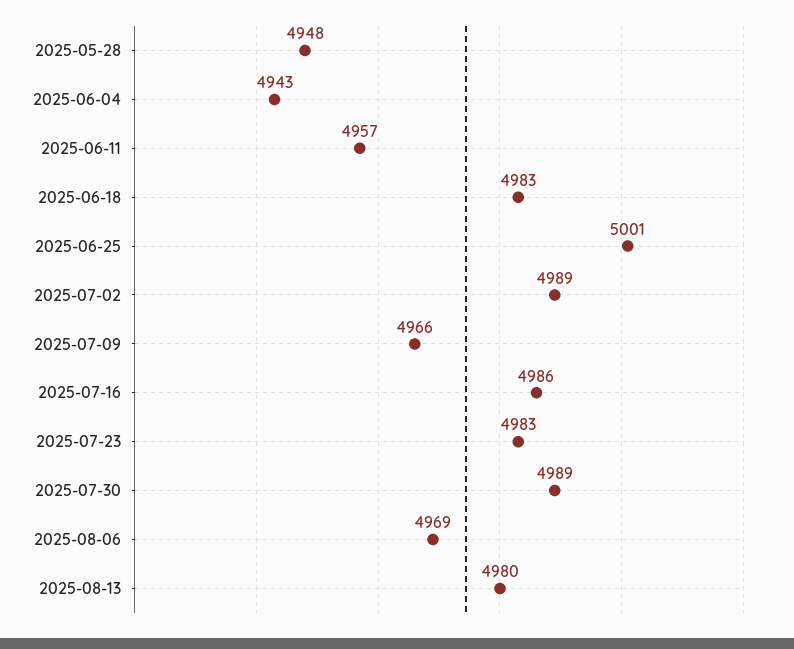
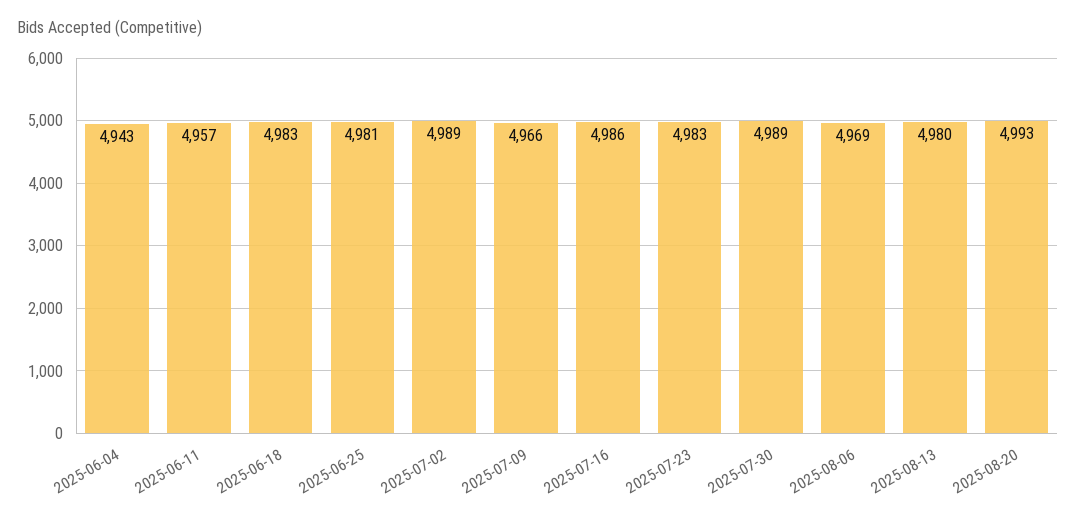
2025-05-28: 4948 -> none
2025-06-25: 5001 -> 4981
2025-08-20: none -> 4993

